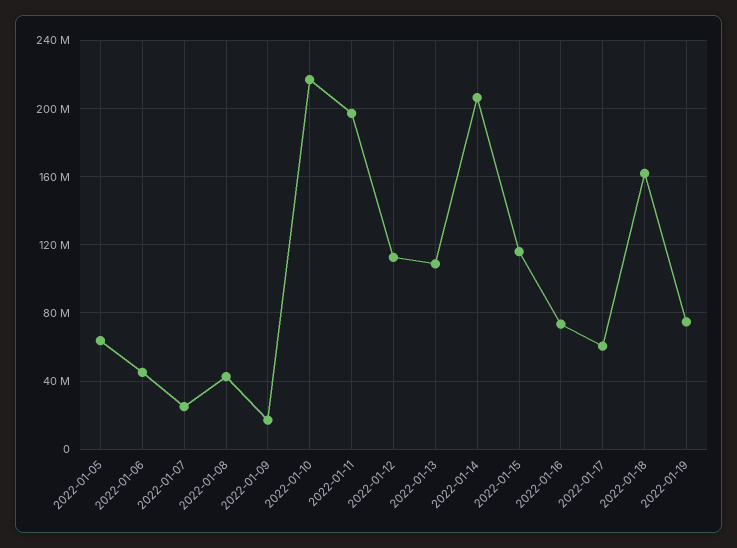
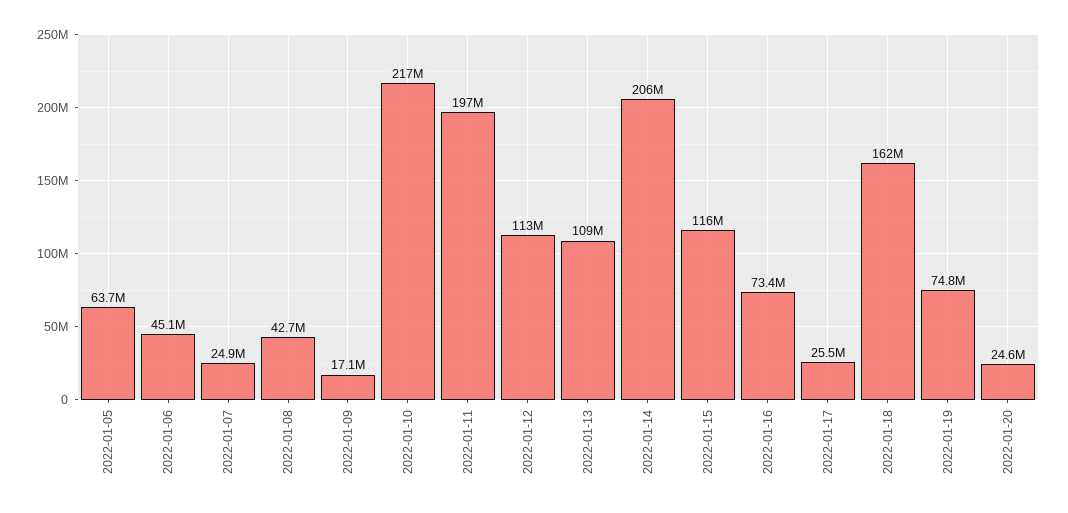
2022-01-17: 60000000 -> 25500000
2022-01-20: none -> 24600000

